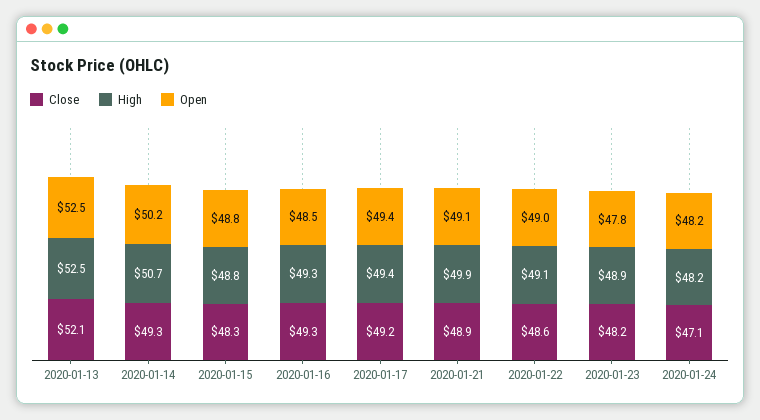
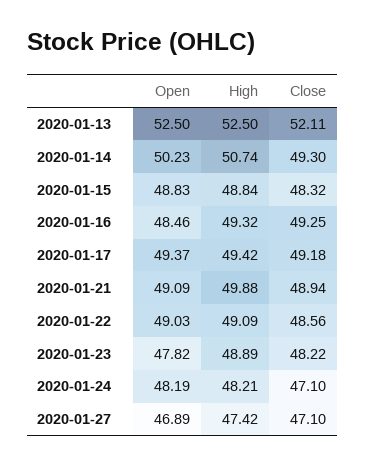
Open, 2020-01-27: none -> 46.89
High, 2020-01-27: none -> 47.42
Close, 2020-01-27: none -> 47.1

